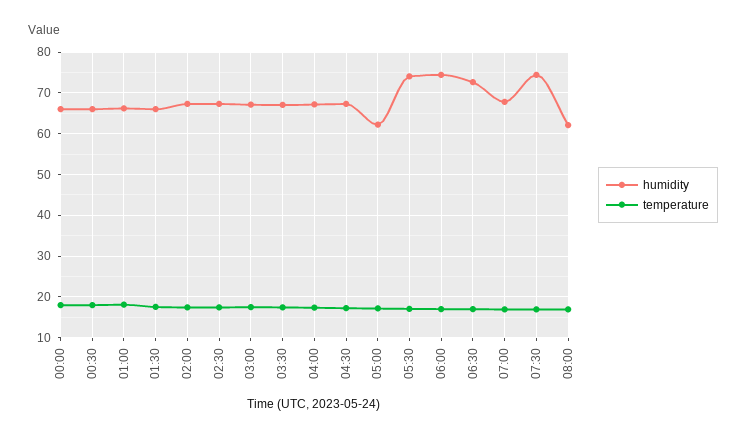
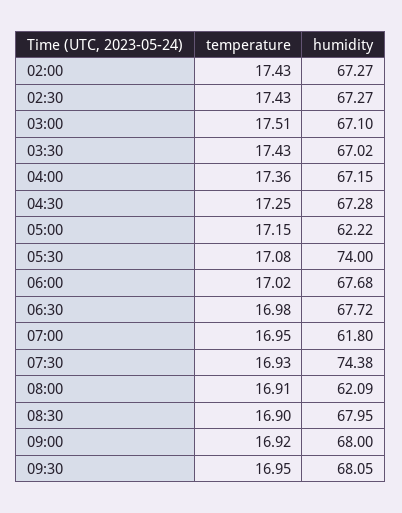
humidity, 00:00: 66 -> none
temperature, 00:00: 18 -> none
humidity, 00:30: 66 -> none
temperature, 00:30: 18 -> none
humidity, 01:00: 66 -> none
temperature, 01:00: 18 -> none
humidity, 01:30: 66 -> none
temperature, 01:30: 18 -> none
humidity, 06:00: 74 -> 67.68
humidity, 06:30: 72 -> 67.72
humidity, 07:00: 68 -> 61.8
temperature, 08:30: none -> 16.9
humidity, 08:30: none -> 67.95
temperature, 09:00: none -> 16.92
humidity, 09:00: none -> 68
temperature, 09:30: none -> 16.95
humidity, 09:30: none -> 68.05

